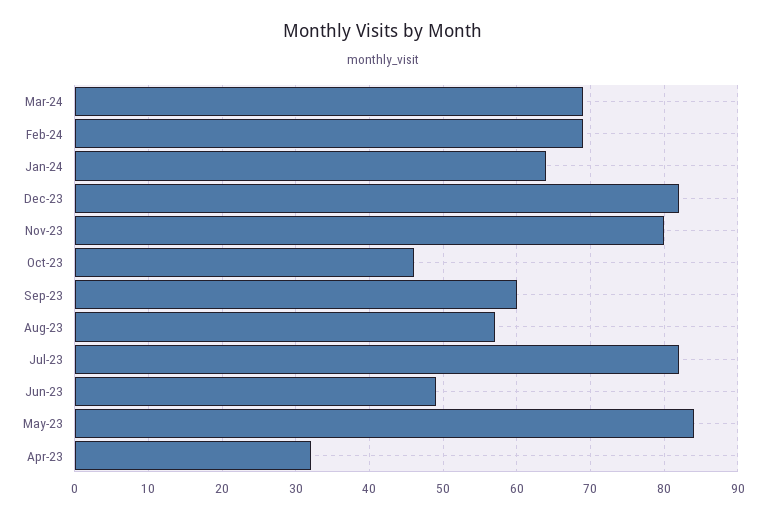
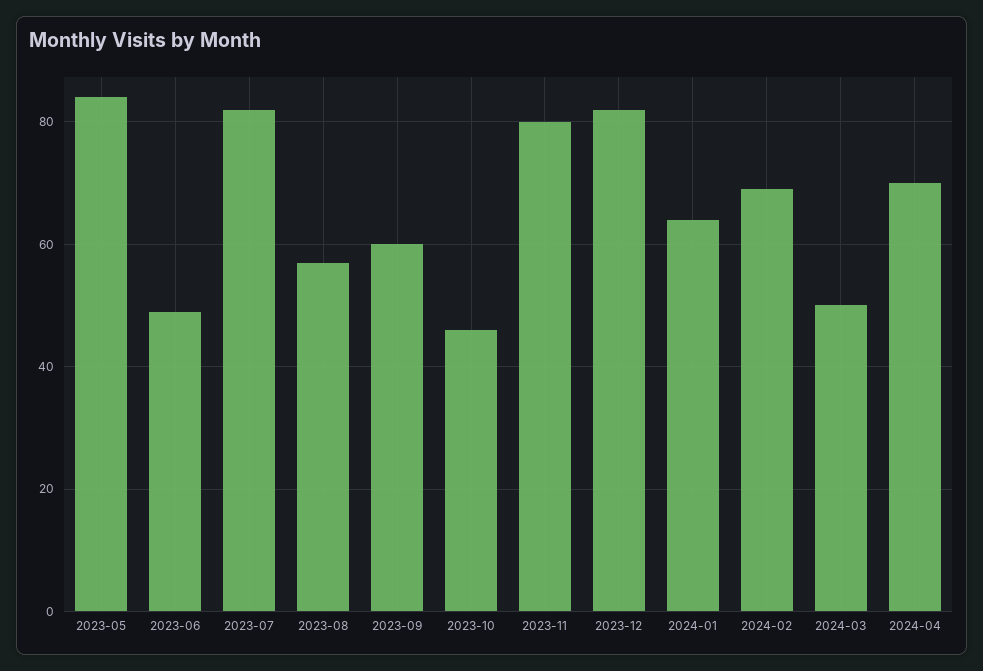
Mar-24: 69 -> 50
Apr-23: 32 -> none
2024-04: none -> 70

